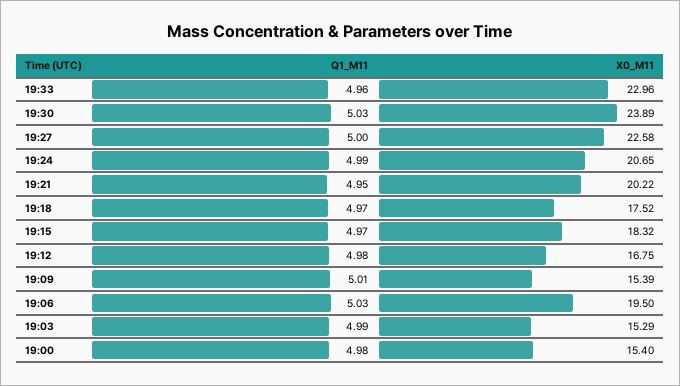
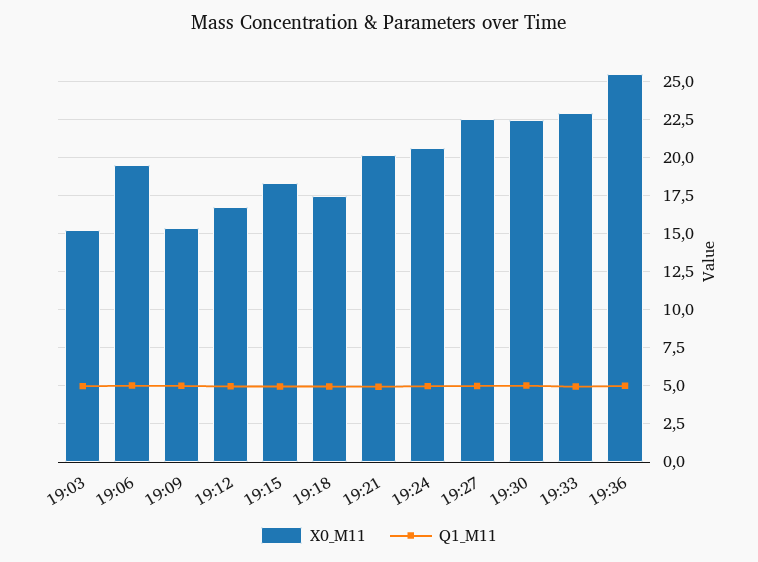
X0_M11, 19:30: 23.89 -> 22.5
Q1_M11, 19:00: 4.98 -> none
X0_M11, 19:00: 15.4 -> none
X0_M11, 19:36: none -> 25.5
Q1_M11, 19:36: none -> 5

